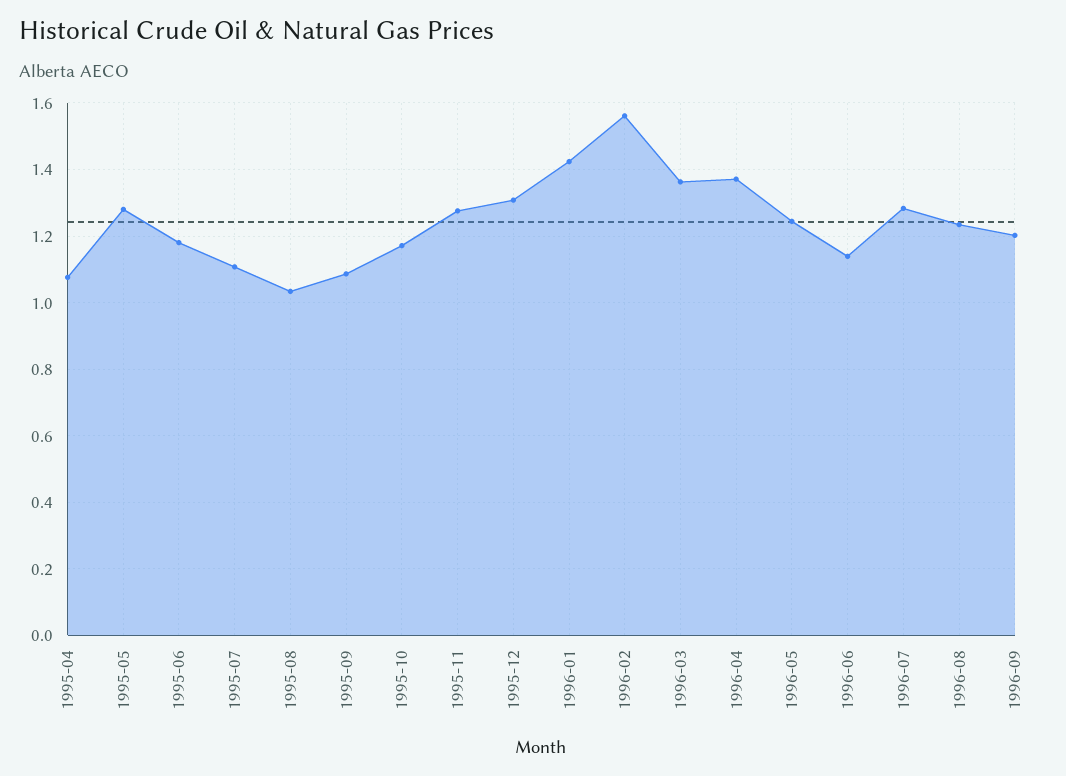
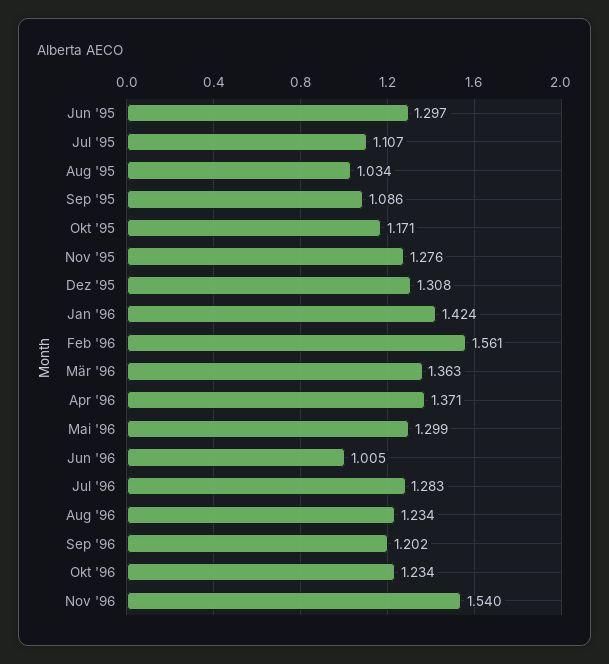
1995-04: 1.08 -> none
1995-05: 1.28 -> none
1995-06: 1.18 -> 1.297
1996-05: 1.24 -> 1.299
1996-06: 1.14 -> 1.005
Okt '96: none -> 1.234
Nov '96: none -> 1.54

